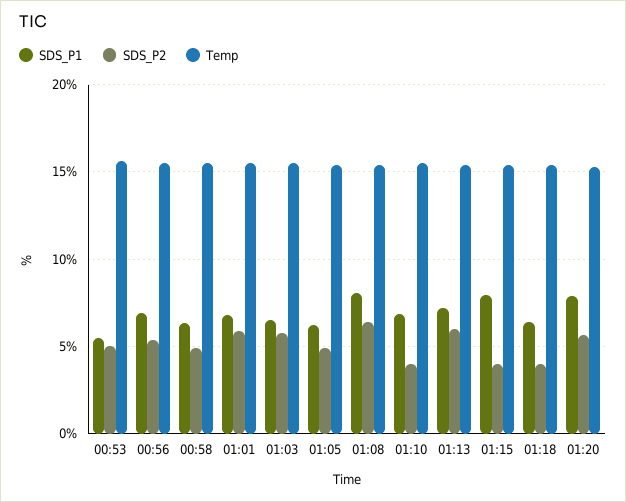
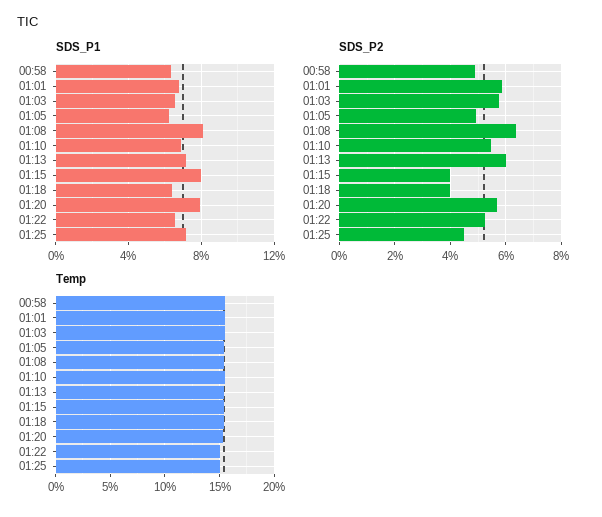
SDS_P1, 00:53: 5.5 -> none
SDS_P2, 00:53: 5 -> none
Temp, 00:53: 15.5 -> none
SDS_P1, 00:56: 7 -> none
SDS_P2, 00:56: 5.5 -> none
Temp, 00:56: 15.5 -> none
SDS_P2, 01:10: 4 -> 5.5
SDS_P1, 01:22: none -> 6.5
SDS_P1, 01:25: none -> 7
SDS_P2, 01:22: none -> 5.25
SDS_P2, 01:25: none -> 4.5
Temp, 01:22: none -> 15
Temp, 01:25: none -> 15

